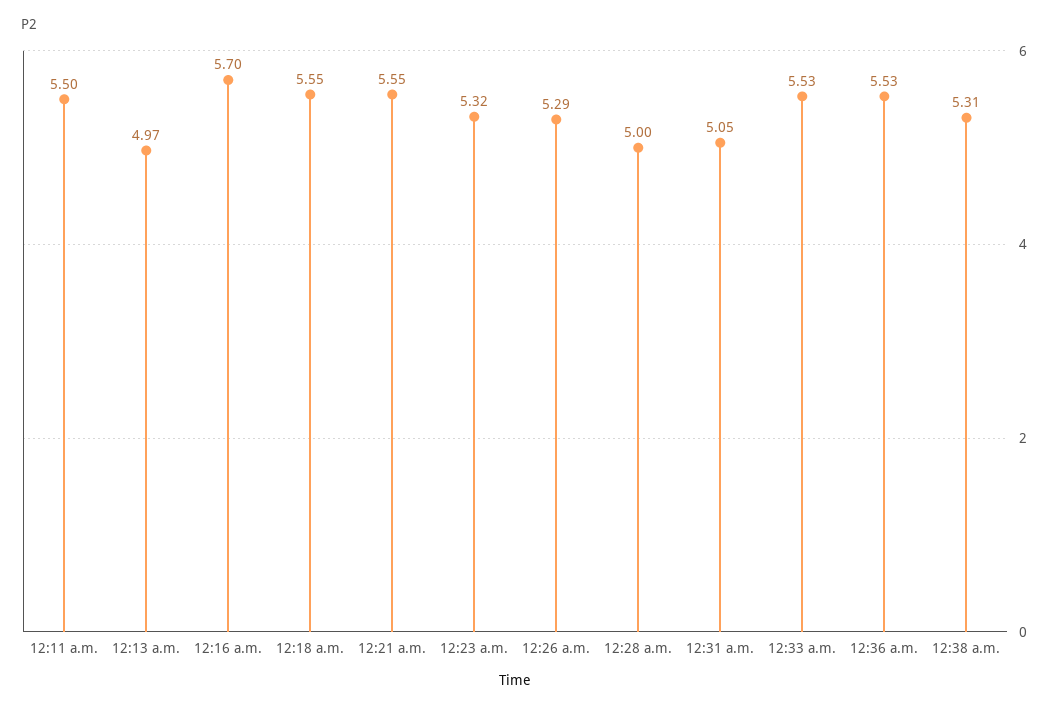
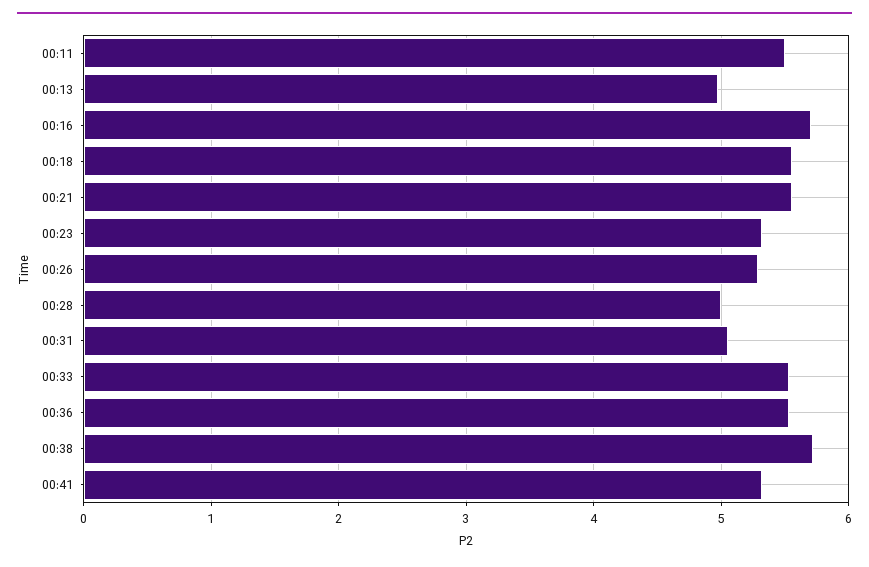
12:38 a.m.: 5.31 -> 5.7
00:41: none -> 5.3

